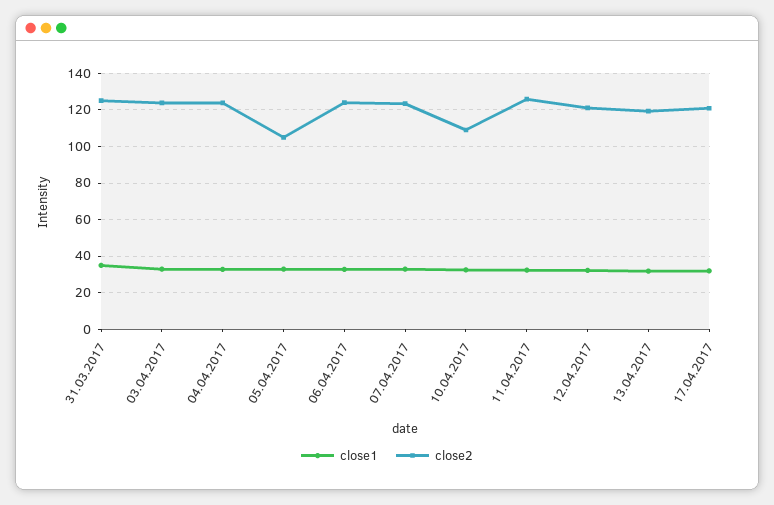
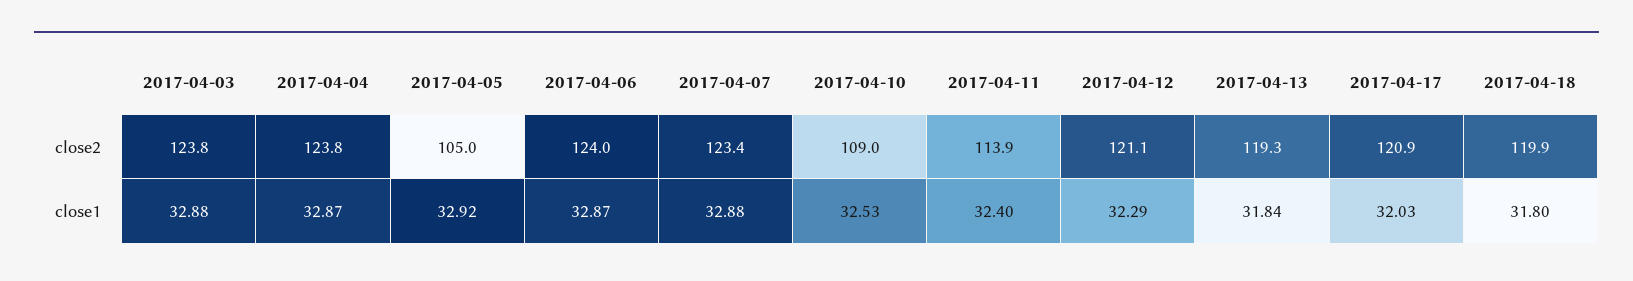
close1, 31.03.2017: 35 -> none
close2, 31.03.2017: 125 -> none
close2, 11.04.2017: 125 -> 113.9
close2, 2017-04-18: none -> 119.9
close1, 2017-04-18: none -> 31.8

